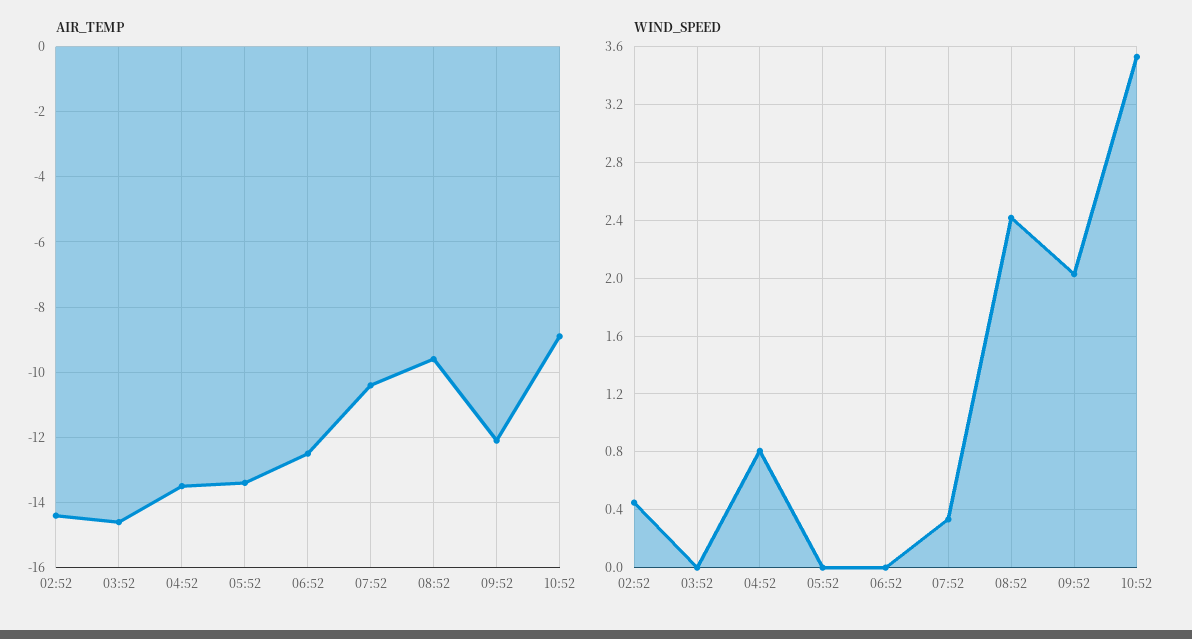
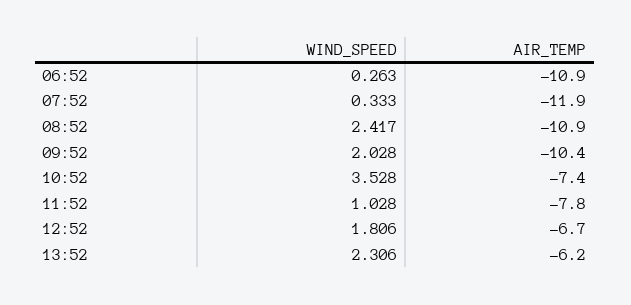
AIR_TEMP, 02:52: -14.5 -> none
AIR_TEMP, 03:52: -14.5 -> none
AIR_TEMP, 04:52: -13.5 -> none
AIR_TEMP, 05:52: -13.5 -> none
AIR_TEMP, 06:52: -12.5 -> -10.9
AIR_TEMP, 07:52: -10.5 -> -11.9
AIR_TEMP, 08:52: -9.5 -> -10.9
AIR_TEMP, 09:52: -12 -> -10.4
AIR_TEMP, 10:52: -9 -> -7.4
WIND_SPEED, 02:52: 0.45 -> none
WIND_SPEED, 03:52: 0 -> none
WIND_SPEED, 04:52: 0.8 -> none
WIND_SPEED, 05:52: 0 -> none
WIND_SPEED, 06:52: 0 -> 0.263
WIND_SPEED, 11:52: none -> 1.028
AIR_TEMP, 11:52: none -> -7.8
WIND_SPEED, 12:52: none -> 1.806
AIR_TEMP, 12:52: none -> -6.7
WIND_SPEED, 13:52: none -> 2.306
AIR_TEMP, 13:52: none -> -6.2

